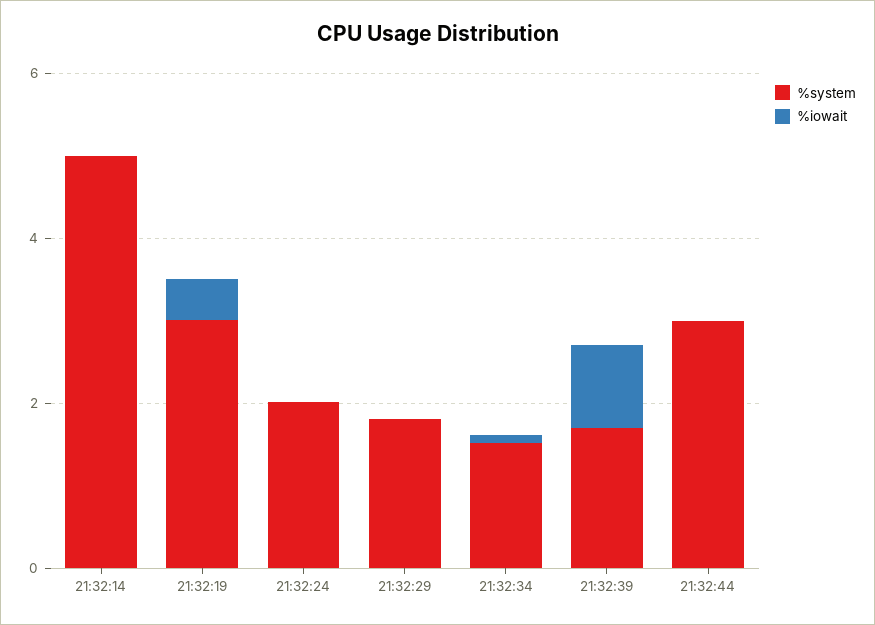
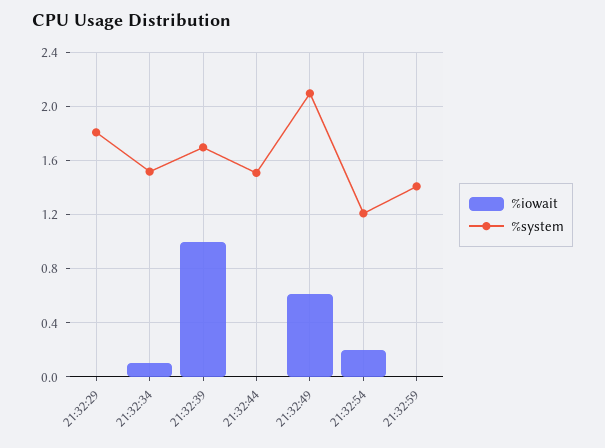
%system, 21:32:14: 5 -> none
%iowait, 21:32:14: 0 -> none
%system, 21:32:19: 3 -> none
%iowait, 21:32:19: 0.5 -> none
%system, 21:32:24: 2 -> none
%iowait, 21:32:24: 0 -> none
%system, 21:32:44: 3 -> 1.5
%iowait, 21:32:49: none -> 0.6
%system, 21:32:49: none -> 2.1
%iowait, 21:32:54: none -> 0.2
%system, 21:32:54: none -> 1.2
%iowait, 21:32:59: none -> 0
%system, 21:32:59: none -> 1.4

